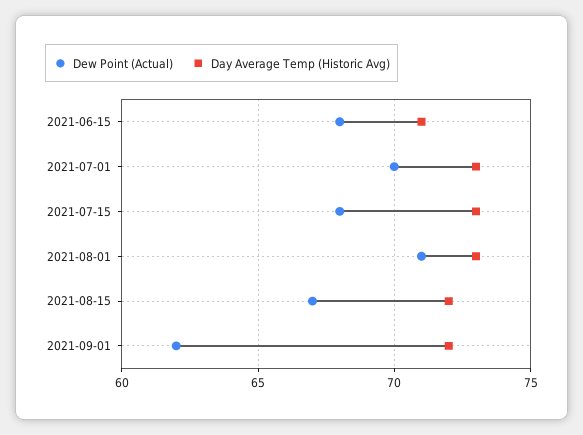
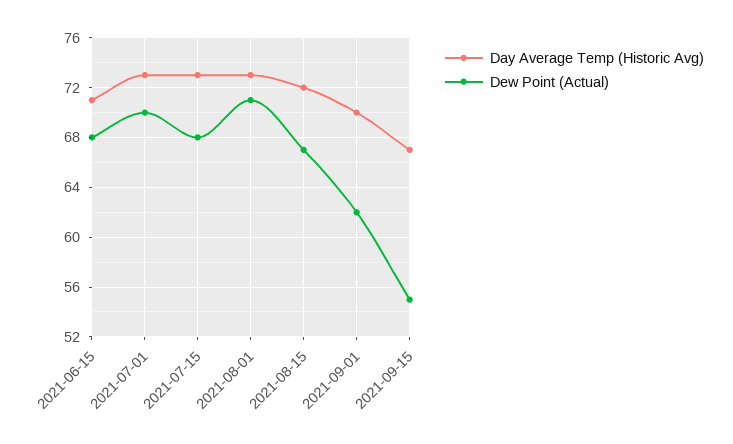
Day Average Temp (Historic Avg), 2021-09-01: 72 -> 70
Day Average Temp (Historic Avg), 2021-09-15: none -> 67
Dew Point (Actual), 2021-09-15: none -> 55

